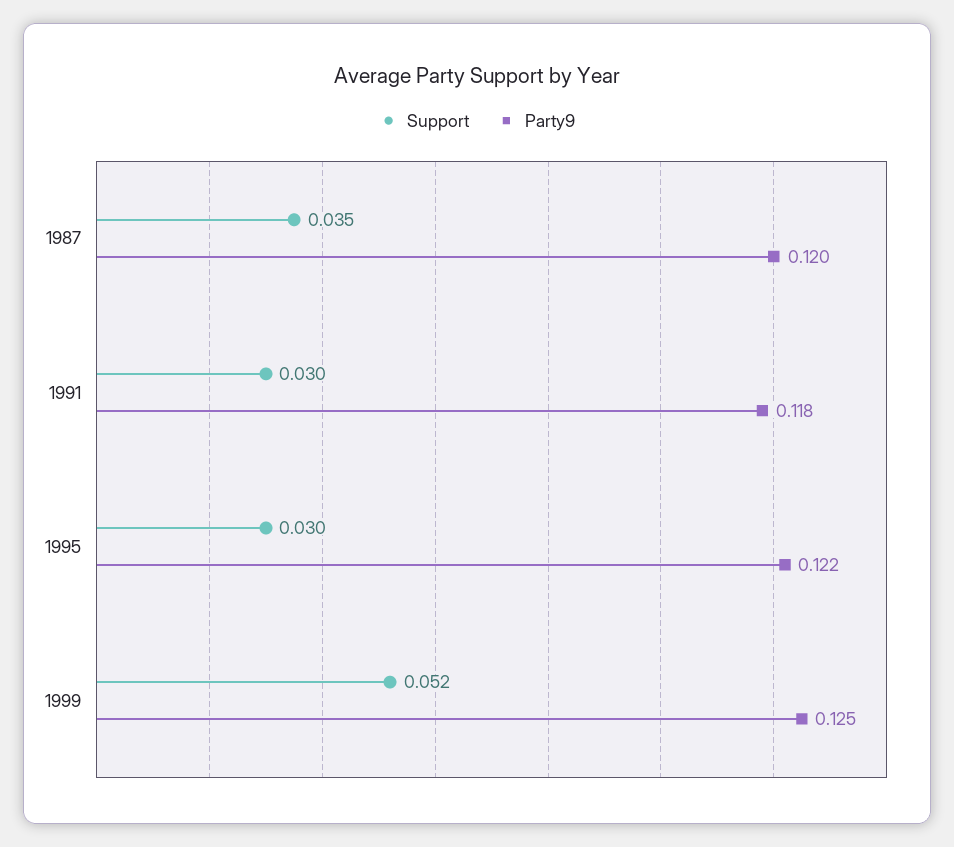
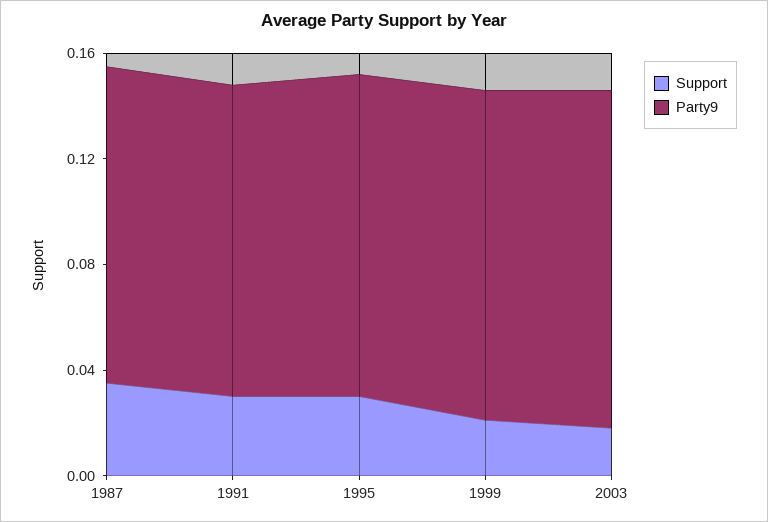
Support, 1999: 0.052 -> 0.02
Support, 2003: none -> 0.02
Party9, 2003: none -> 0.13

